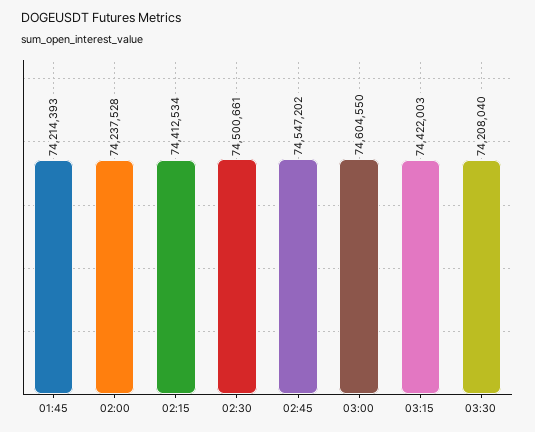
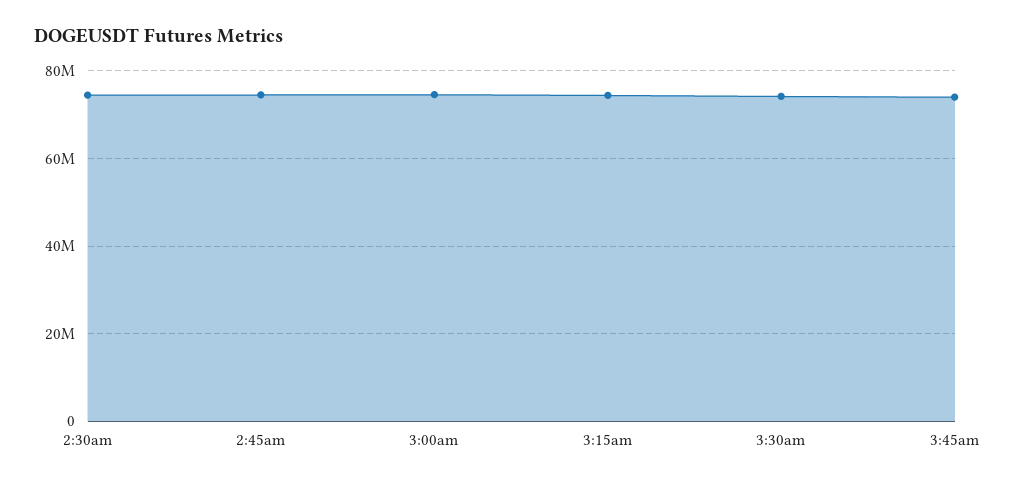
01:45: 74214393 -> none
02:00: 74237528 -> none
02:15: 74412534 -> none
3:45am: none -> 74000000

